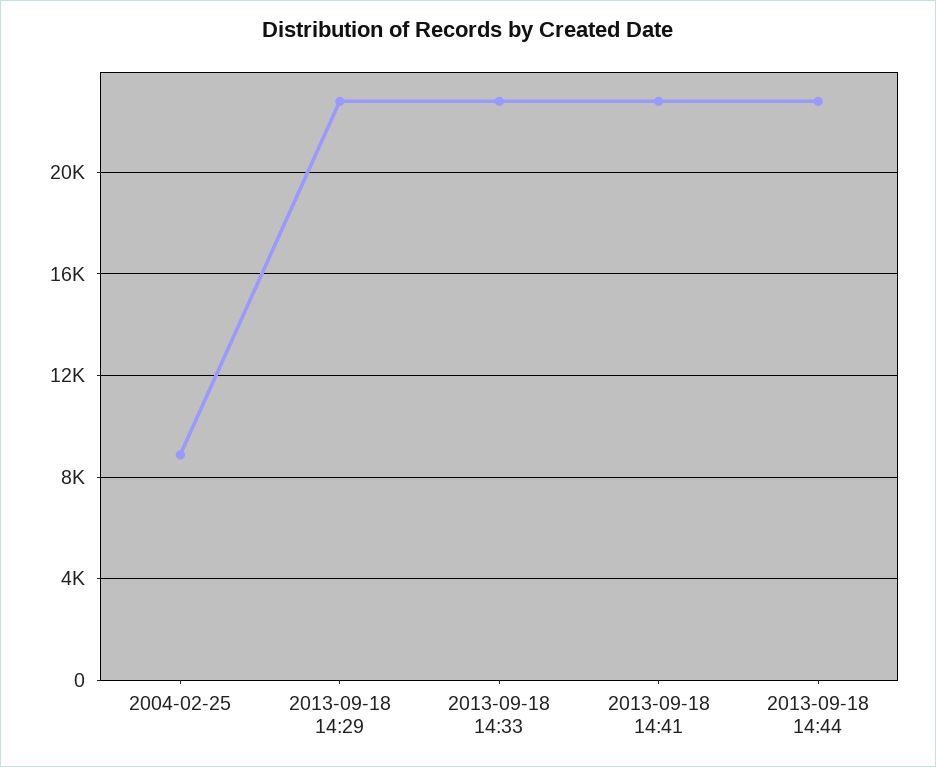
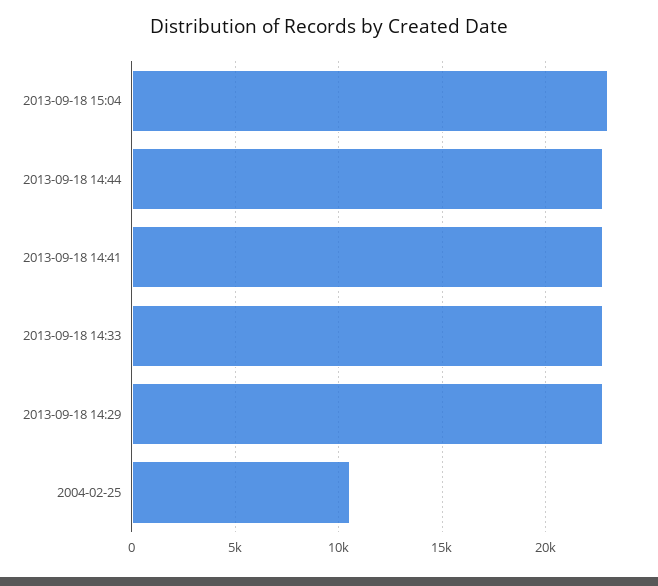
2004-02-25: 9000 -> 10500
2013-09-18 15:04: none -> 23000

